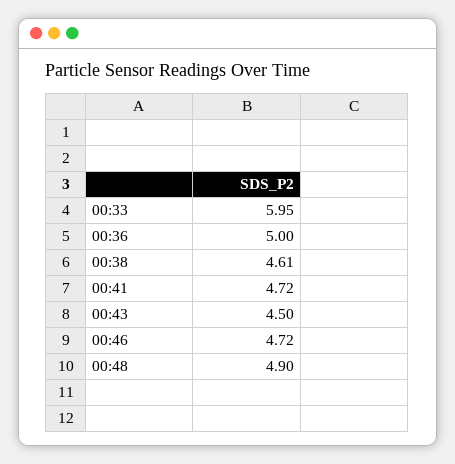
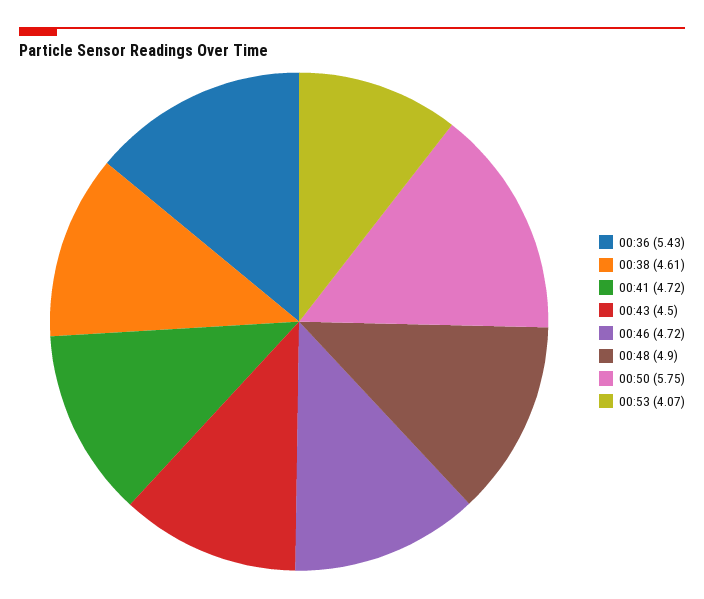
00:33: 5.95 -> none
00:36: 5 -> 5.43
00:50: none -> 5.75
00:53: none -> 4.07

